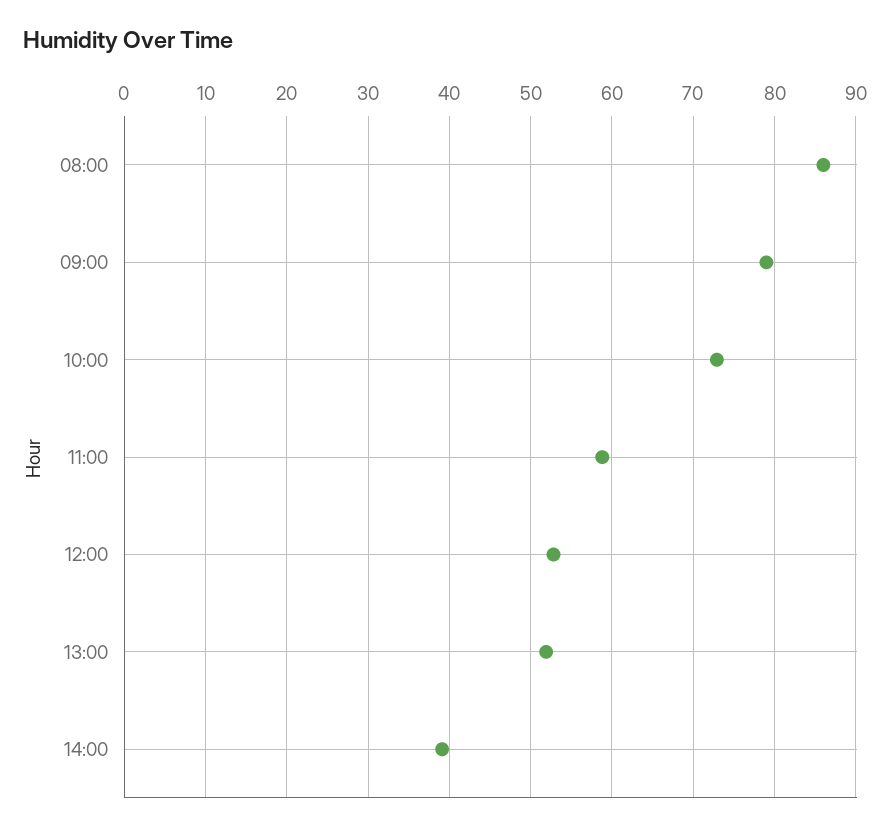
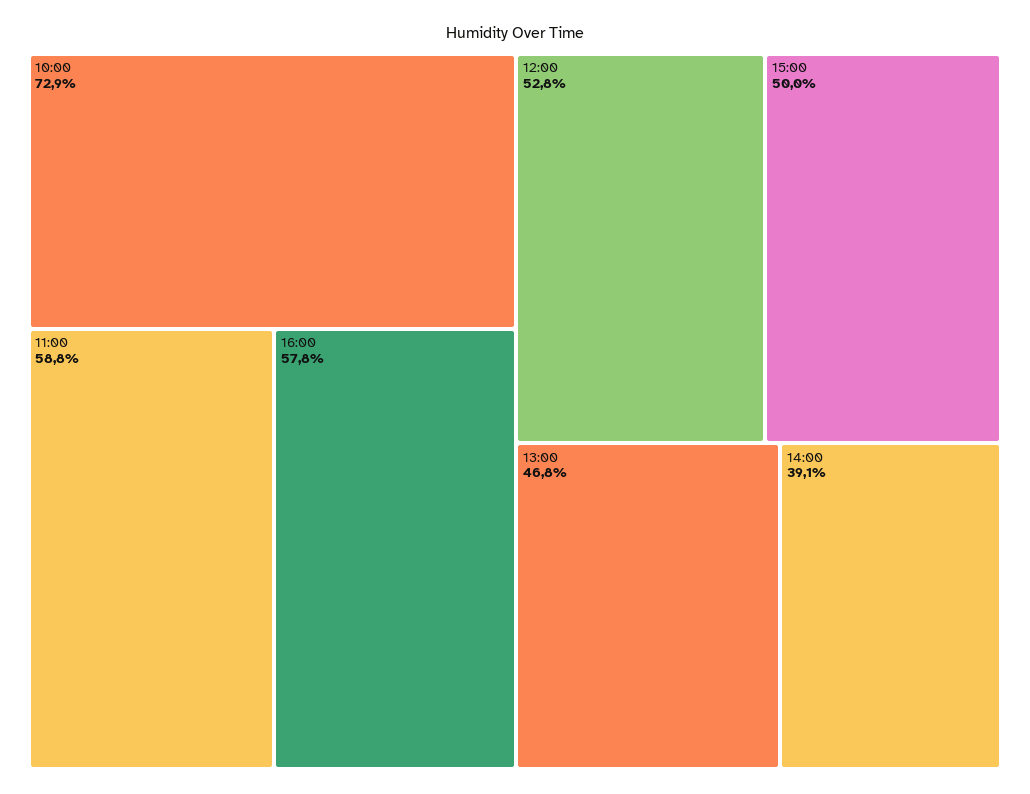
08:00: 86 -> none
09:00: 79 -> none
13:00: 52 -> 46.8
16:00: none -> 57.8
15:00: none -> 50

